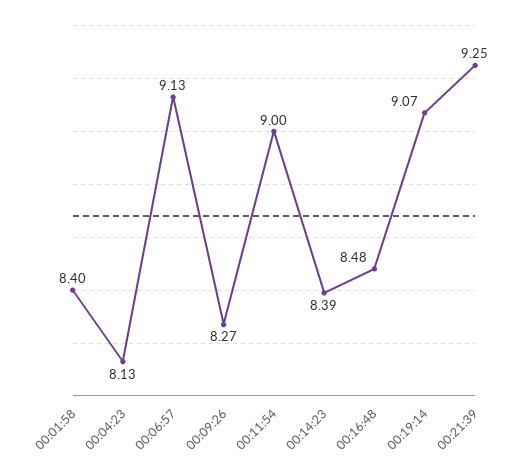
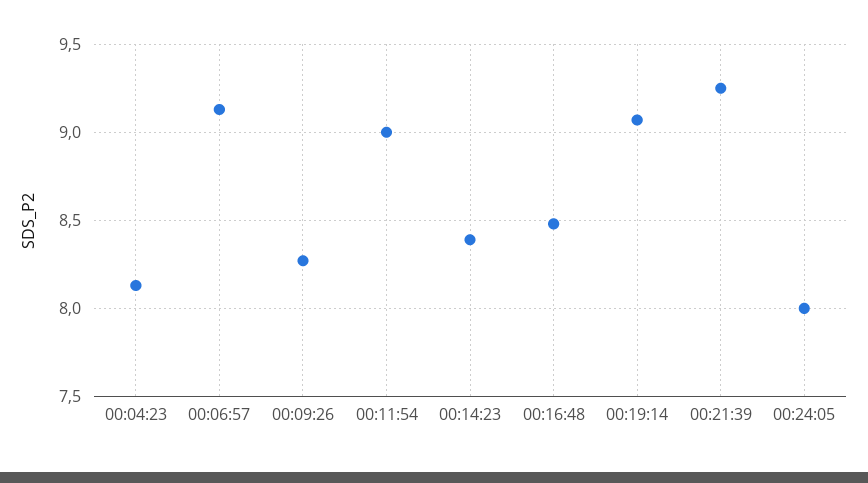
00:01:58: 8.4 -> none
00:24:05: none -> 8

